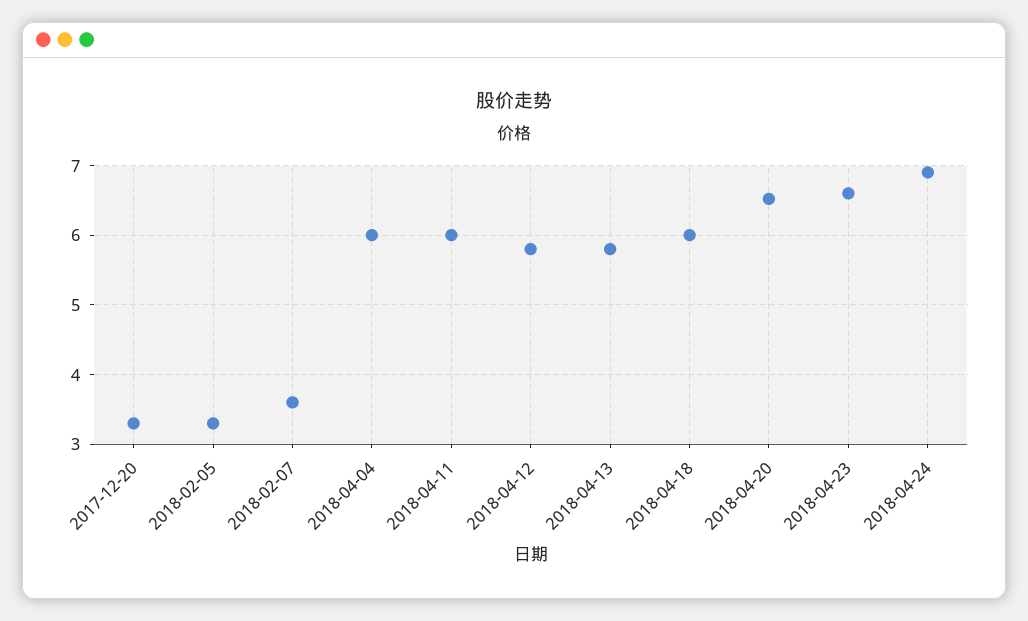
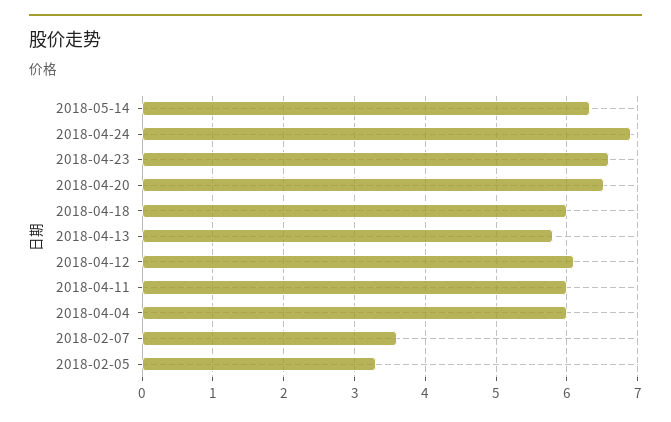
2017-12-20: 3.3 -> none
2018-04-12: 5.8 -> 6.1
2018-05-14: none -> 6.3

